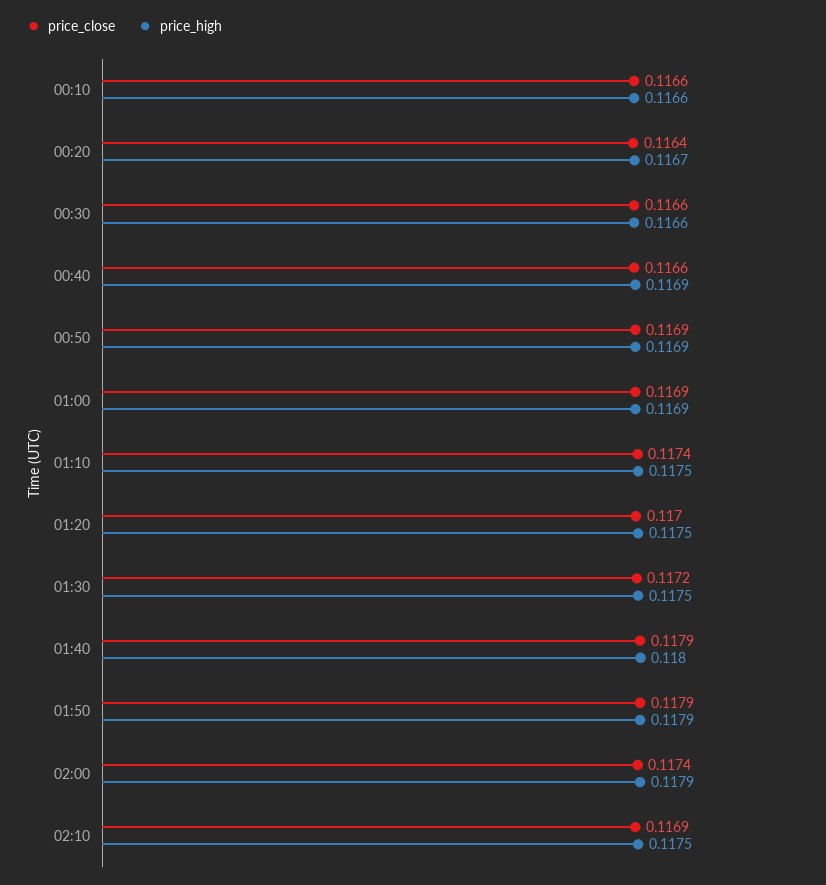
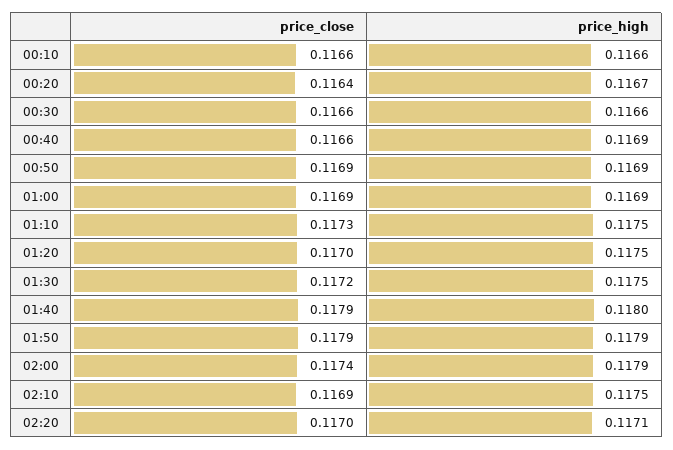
price_close, 01:10: 0.1174 -> 0.1173
price_close, 02:20: none -> 0.117
price_high, 02:20: none -> 0.1171

